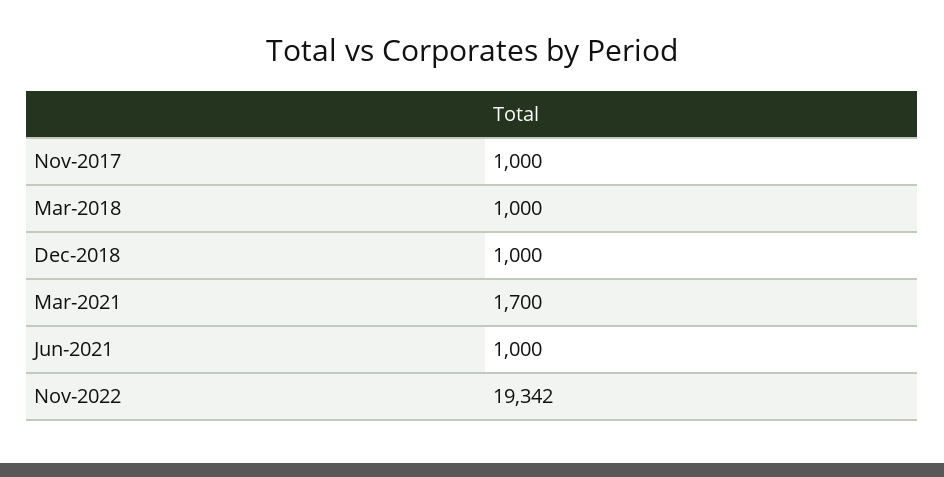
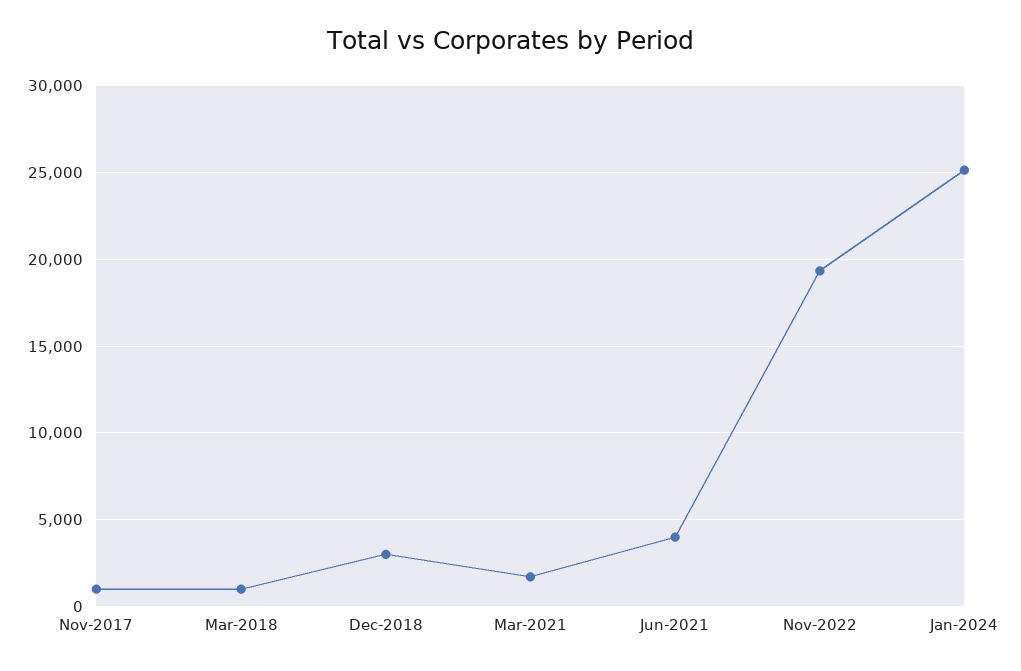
Dec-2018: 1000 -> 3000
Jun-2021: 1000 -> 4000
Jan-2024: none -> 25000

